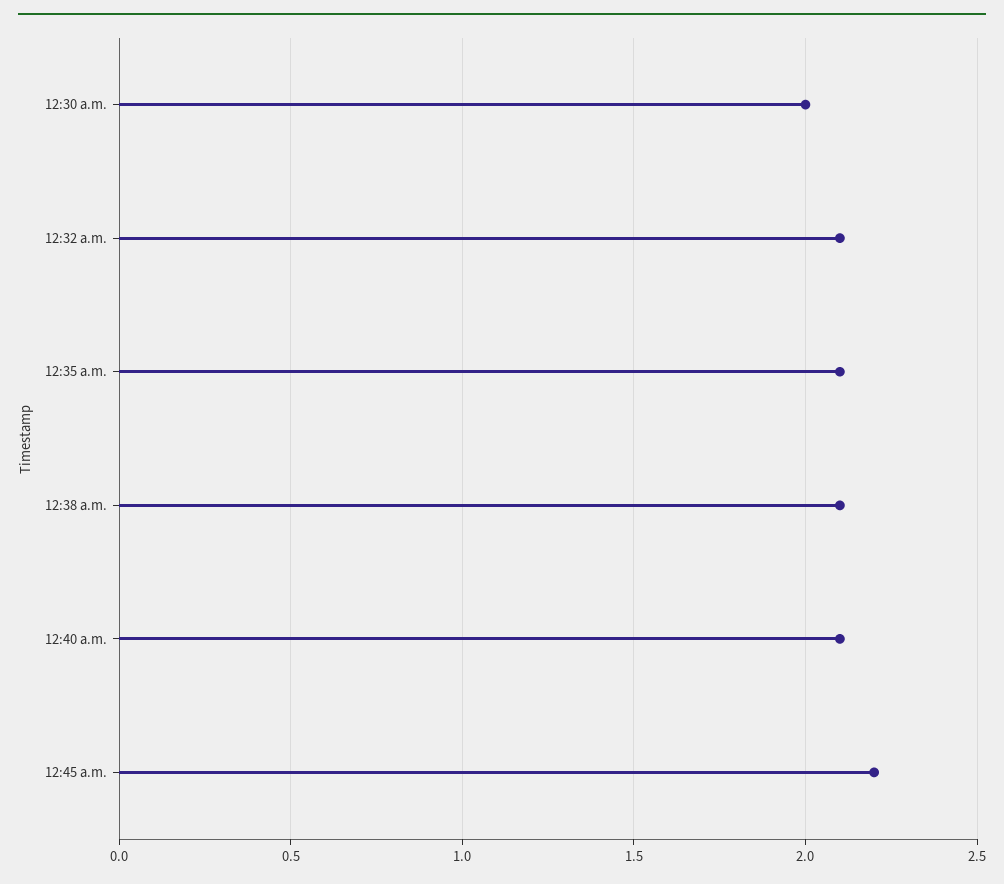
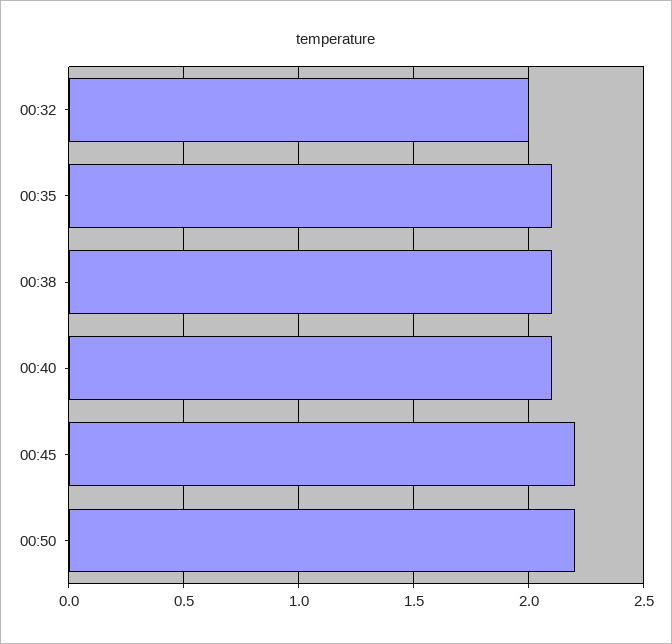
12:30 a.m.: 2 -> none
12:32 a.m.: 2.1 -> 2
00:50: none -> 2.2

